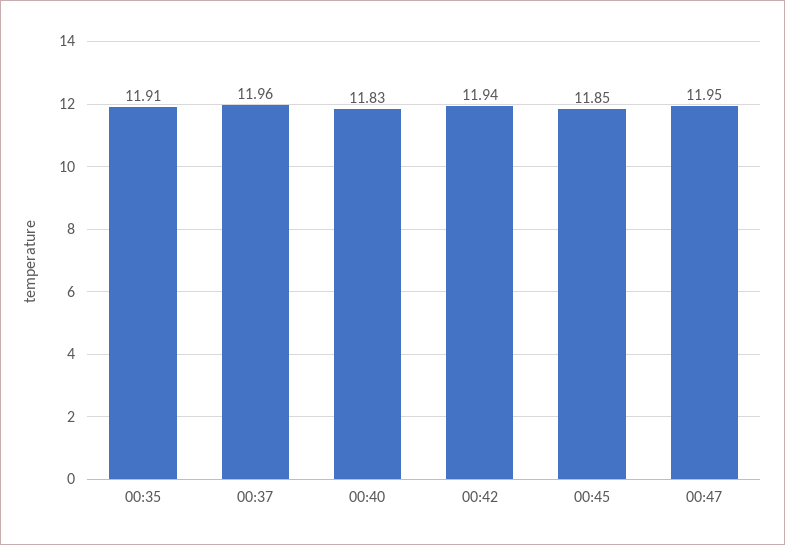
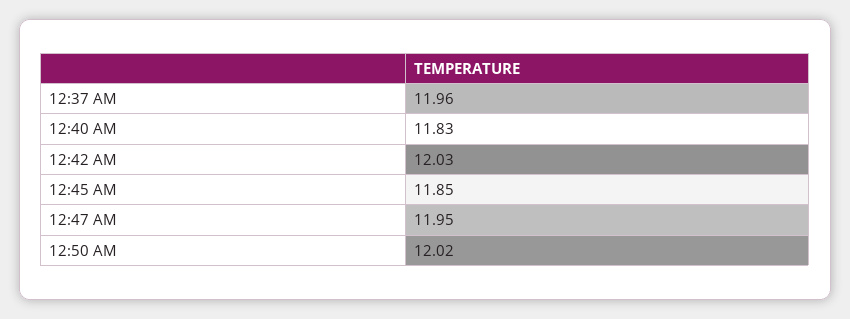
00:35: 11.91 -> none
00:42: 11.94 -> 12.03
12:50 AM: none -> 12.02

